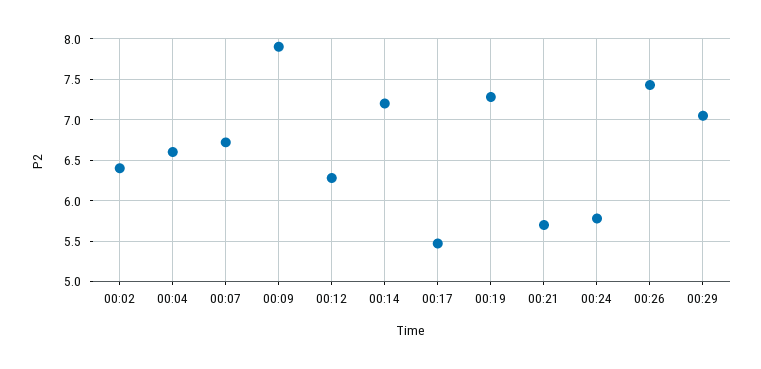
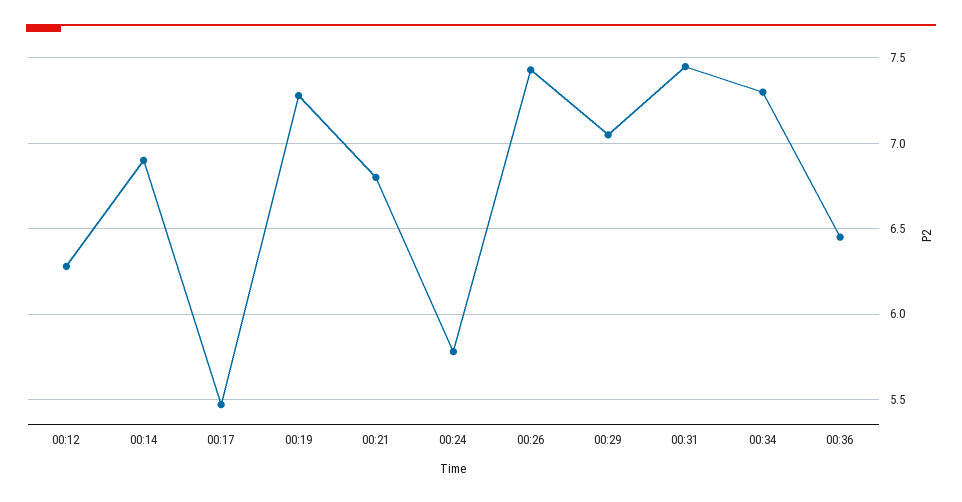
00:02: 6.4 -> none
00:04: 6.6 -> none
00:07: 6.7 -> none
00:09: 7.9 -> none
00:14: 7.2 -> 6.9
00:21: 5.7 -> 6.8
00:31: none -> 7.45
00:34: none -> 7.3
00:36: none -> 6.45

